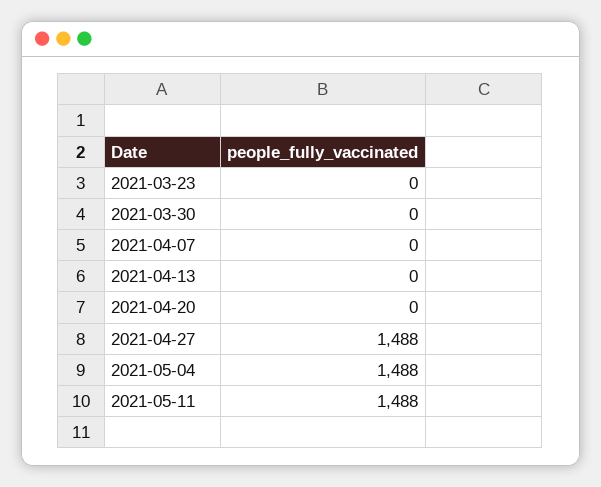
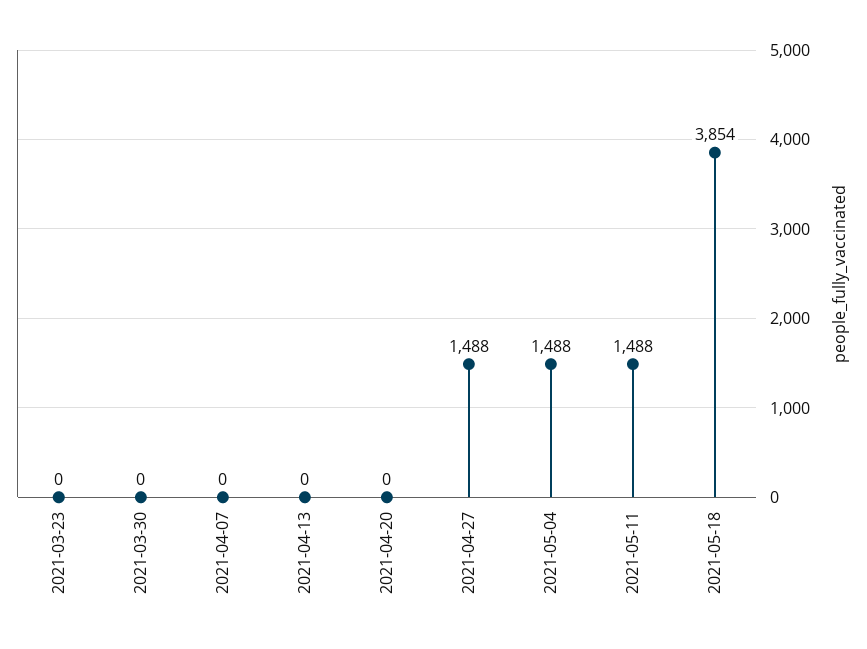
2021-05-18: none -> 3854

